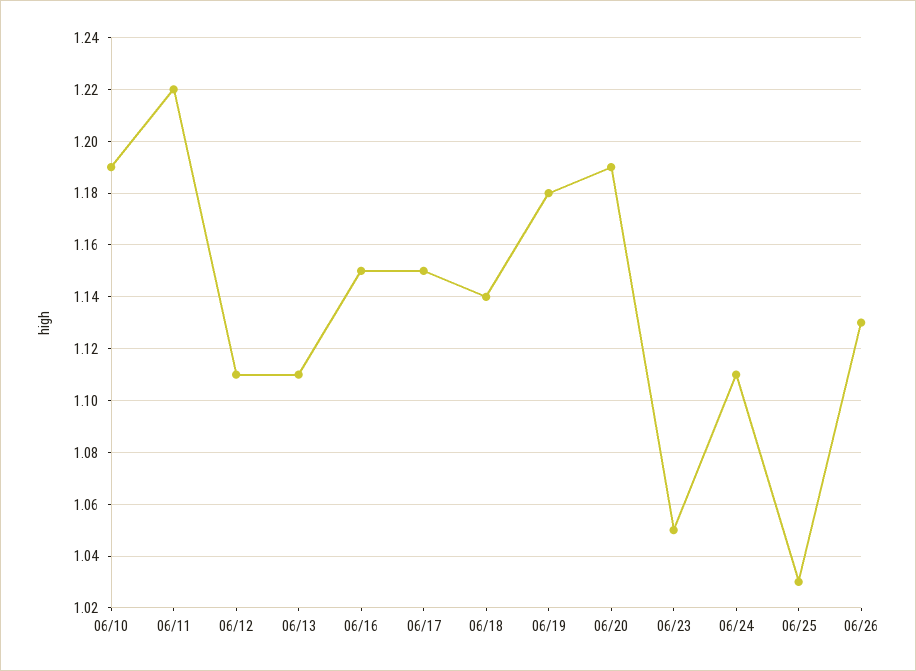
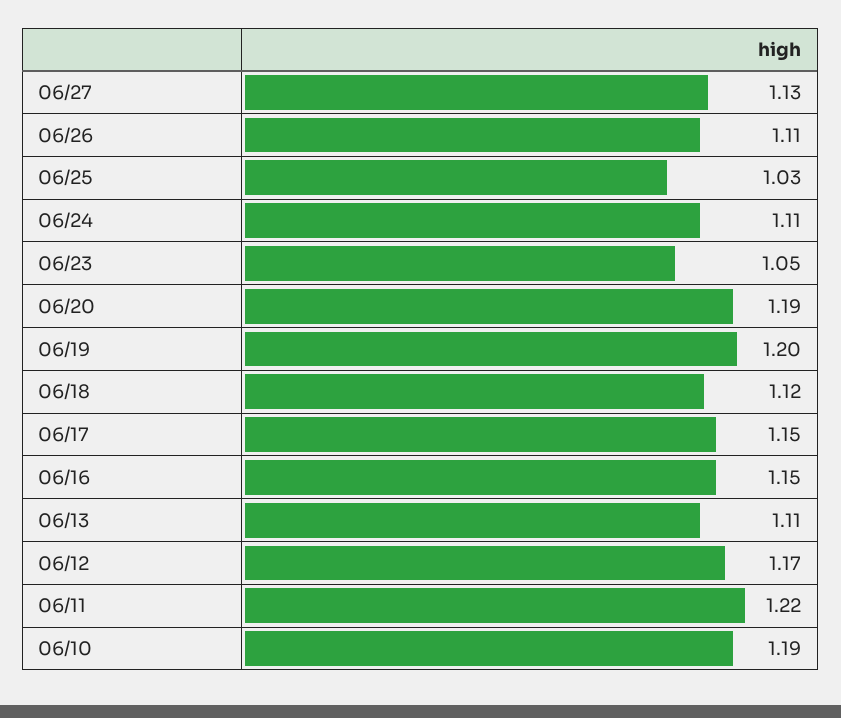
06/12: 1.11 -> 1.17
06/18: 1.14 -> 1.12
06/19: 1.18 -> 1.2
06/26: 1.13 -> 1.11
06/27: none -> 1.13

